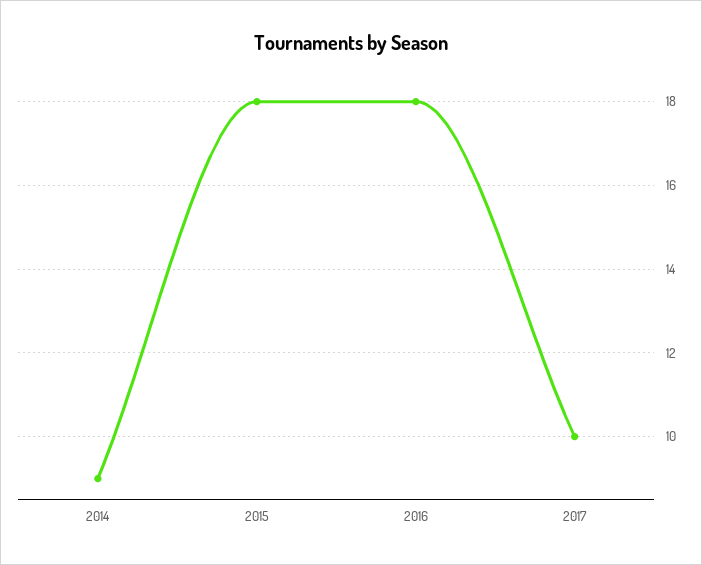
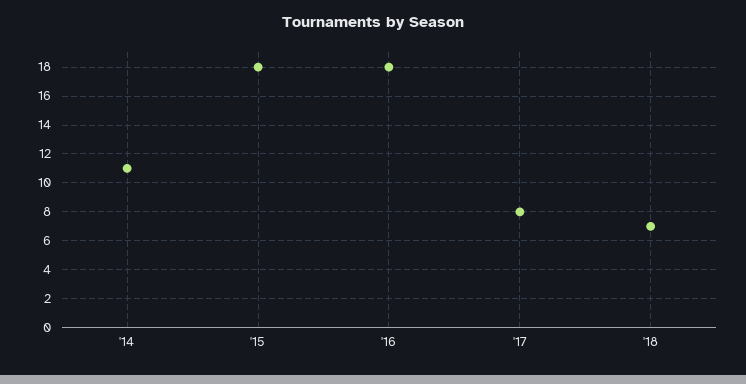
2014: 9 -> 11
2017: 10 -> 8
'18: none -> 7

